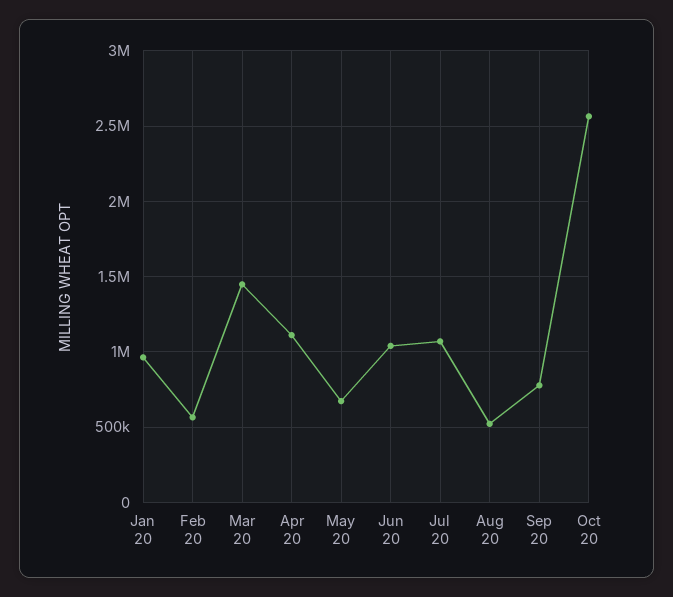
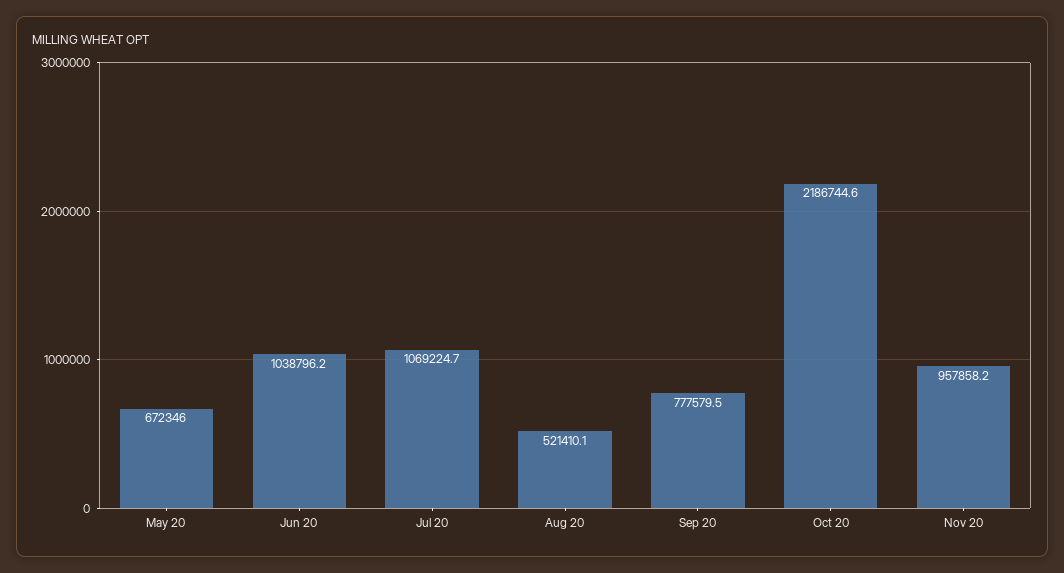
Jan 20: 950000 -> none
Feb 20: 550000 -> none
Mar 20: 1450000 -> none
Apr 20: 1100000 -> none
Oct 20: 2550000 -> 2186744.6
Nov 20: none -> 957858.2

